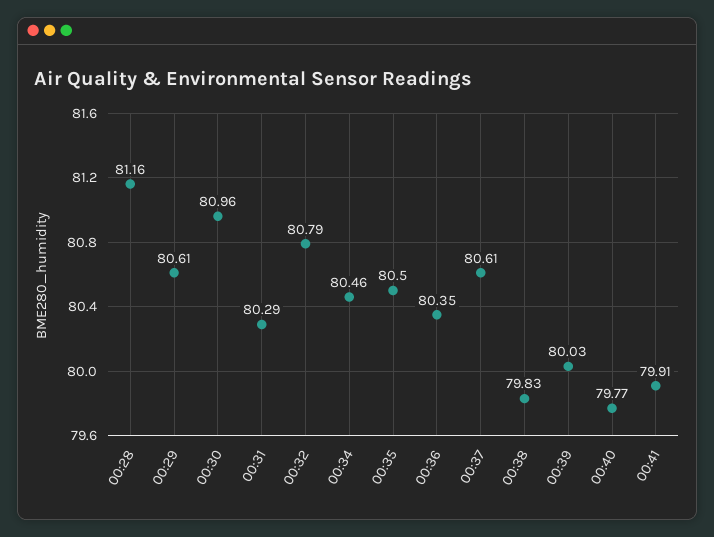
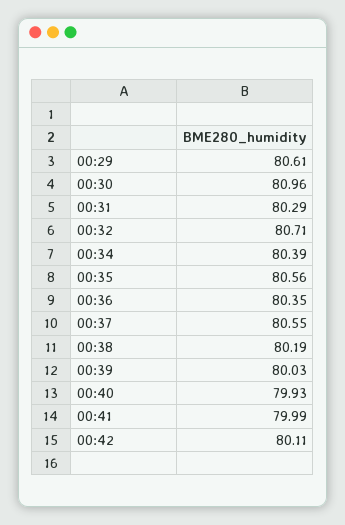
00:28: 81.16 -> none
00:32: 80.79 -> 80.71
00:34: 80.46 -> 80.39
00:35: 80.5 -> 80.56
00:37: 80.61 -> 80.55
00:38: 79.83 -> 80.19
00:40: 79.77 -> 79.93
00:41: 79.91 -> 79.99
00:42: none -> 80.11

